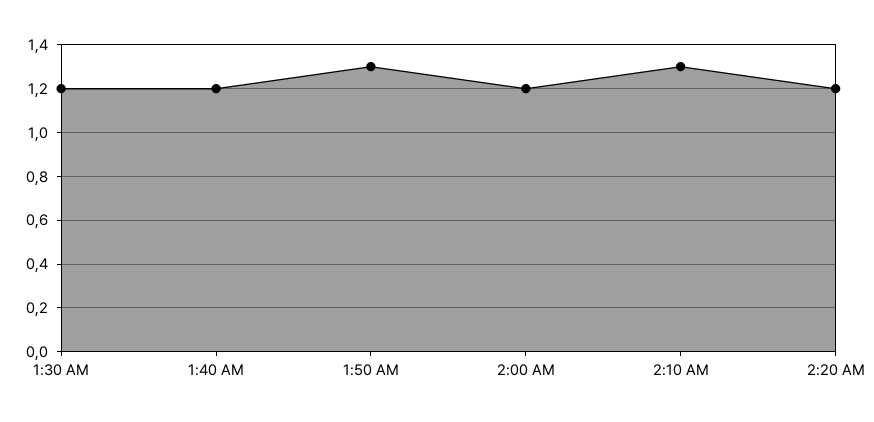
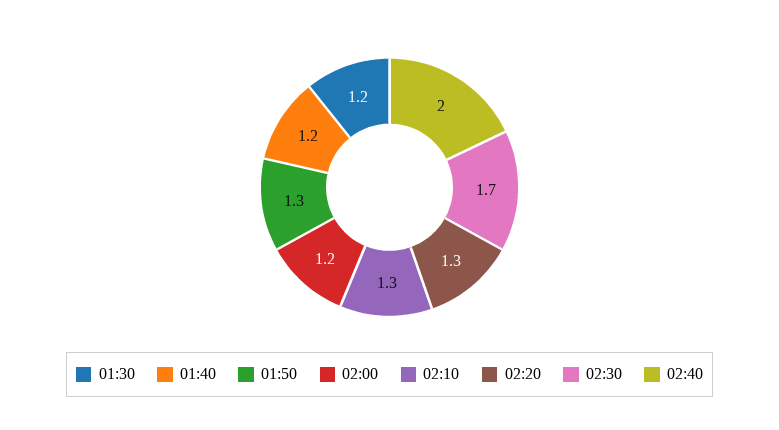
2:20 AM: 1.2 -> 1.3
02:30: none -> 1.7
02:40: none -> 2

